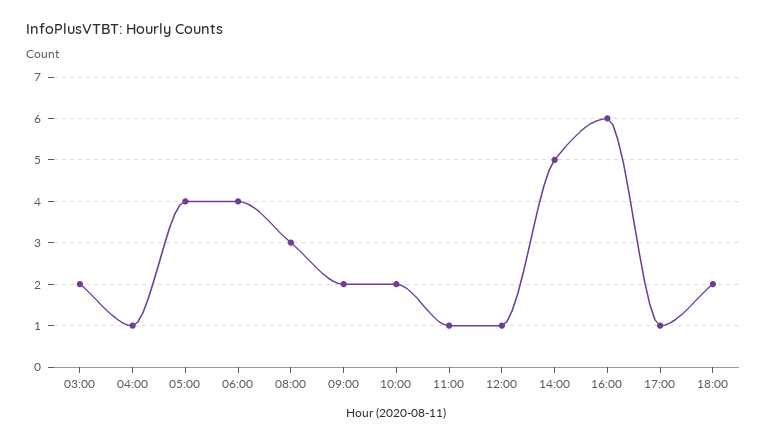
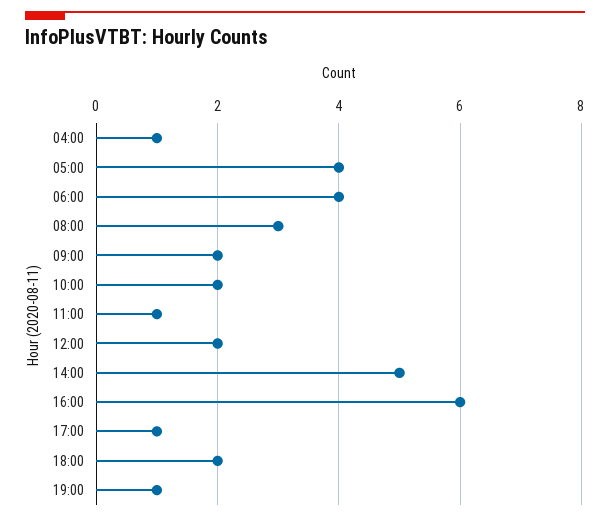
03:00: 2 -> none
12:00: 1 -> 2
19:00: none -> 1

